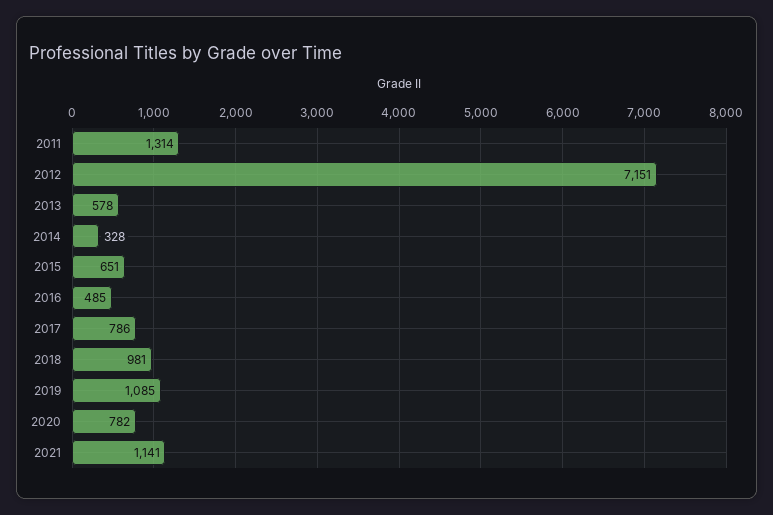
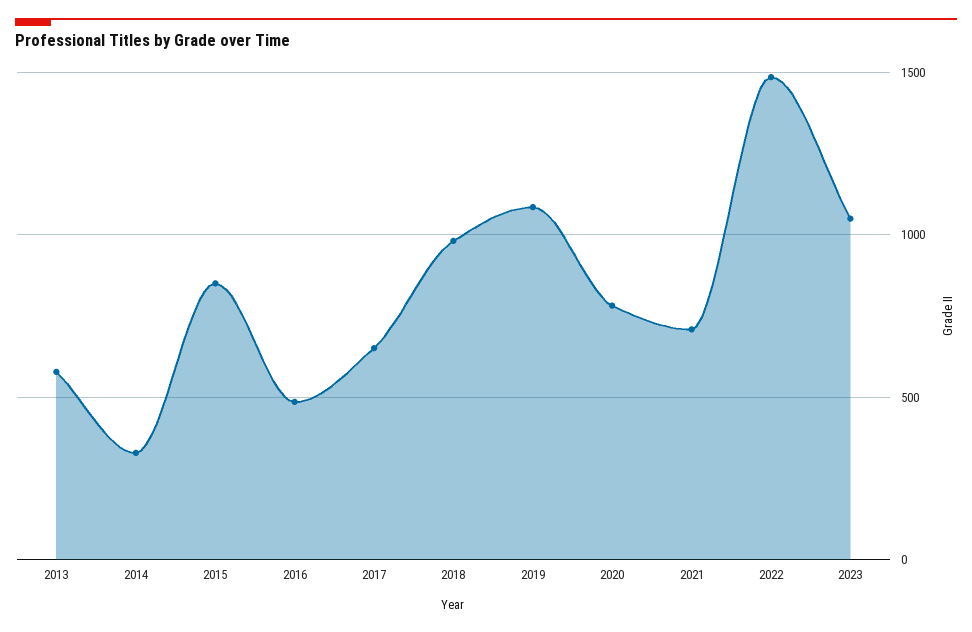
2011: 1314 -> none
2012: 7151 -> none
2015: 651 -> 850
2017: 786 -> 650
2021: 1141 -> 700
2022: none -> 1500
2023: none -> 1050

